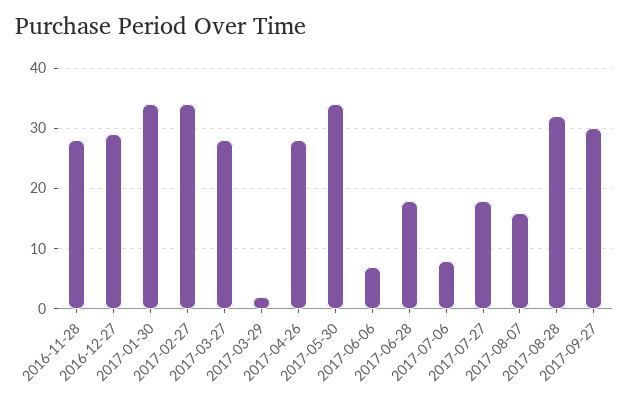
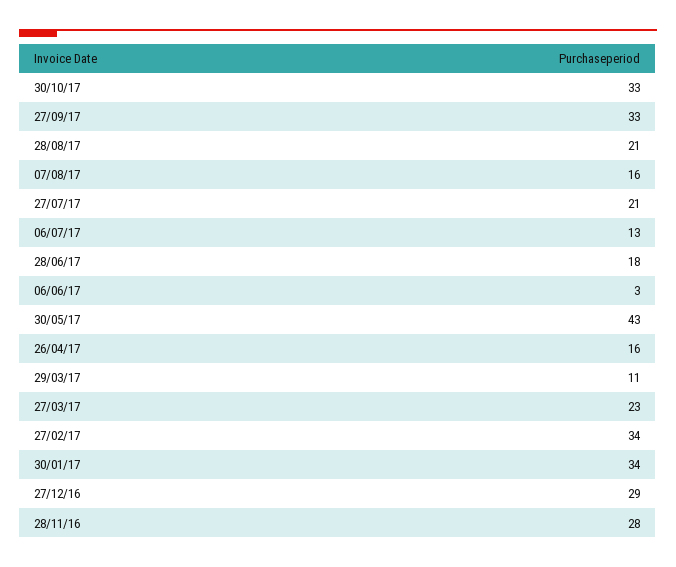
2017-03-27: 28 -> 23
2017-03-29: 2 -> 11
2017-04-26: 28 -> 16
2017-05-30: 34 -> 43
2017-06-06: 7 -> 3
2017-07-06: 8 -> 13
2017-07-27: 18 -> 21
2017-08-28: 32 -> 21
2017-09-27: 30 -> 33
30/10/17: none -> 33

